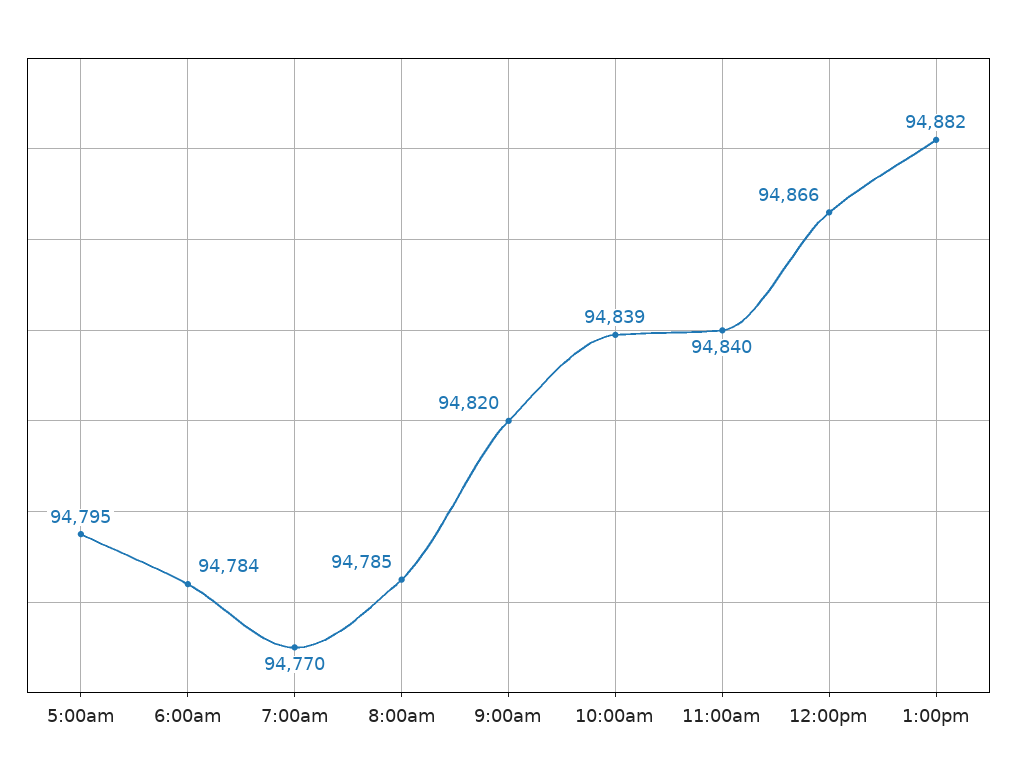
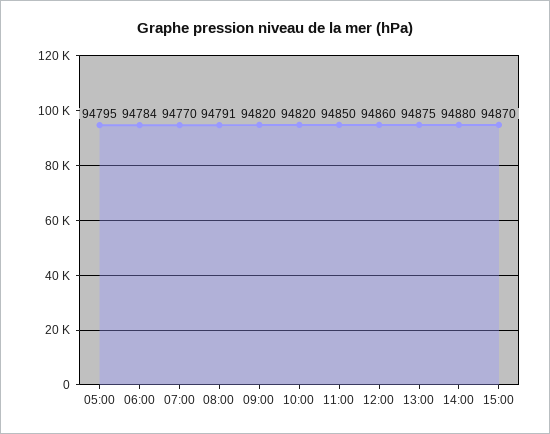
8:00am: 94785 -> 94791
10:00am: 94839 -> 94820
11:00am: 94840 -> 94850
12:00pm: 94866 -> 94860
1:00pm: 94882 -> 94875
14:00: none -> 94880
15:00: none -> 94870

